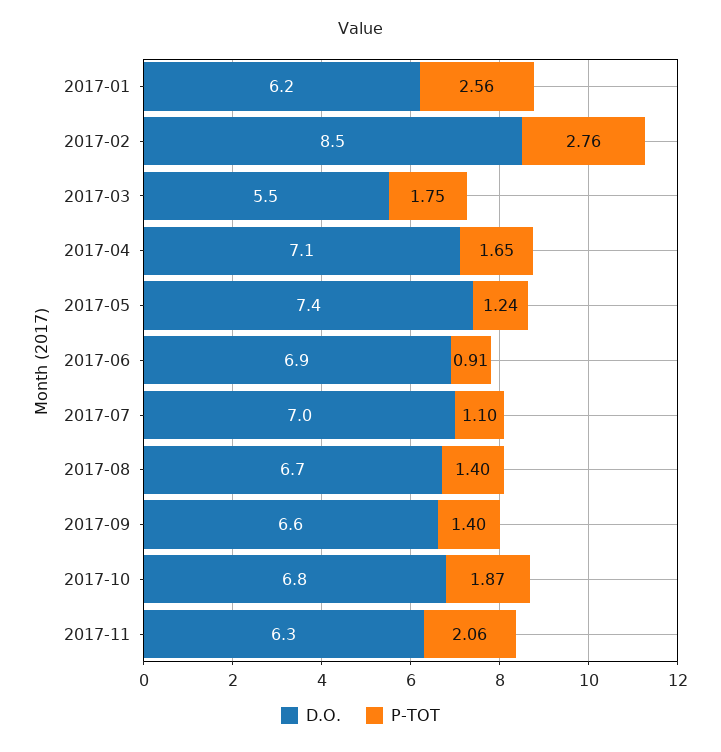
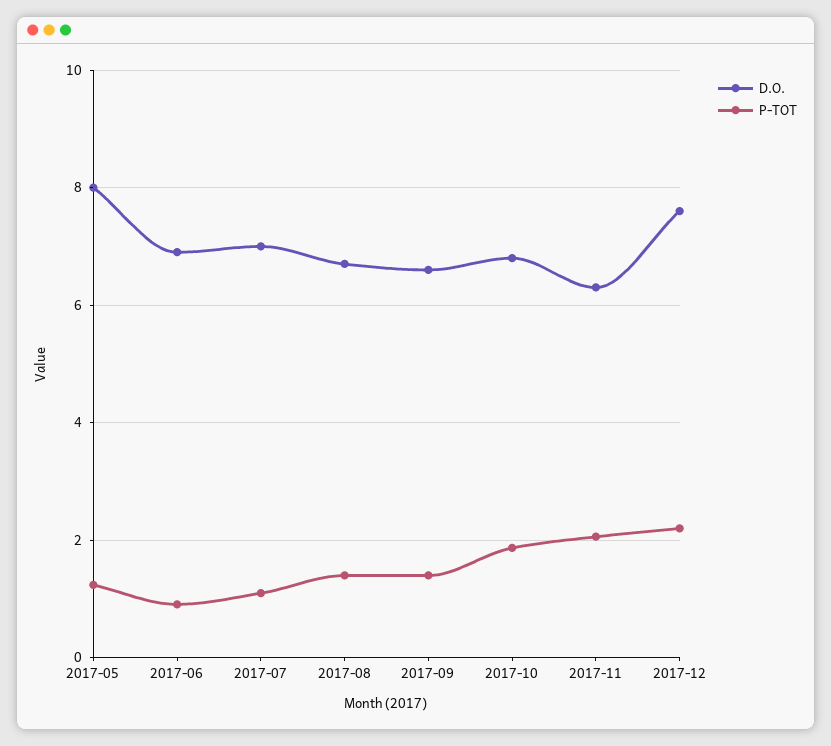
D.O., 2017-01: 6.2 -> none
P-TOT, 2017-01: 2.56 -> none
D.O., 2017-02: 8.5 -> none
P-TOT, 2017-02: 2.76 -> none
D.O., 2017-03: 5.5 -> none
P-TOT, 2017-03: 1.75 -> none
D.O., 2017-04: 7.1 -> none
P-TOT, 2017-04: 1.65 -> none
D.O., 2017-05: 7.4 -> 8
D.O., 2017-12: none -> 7.6
P-TOT, 2017-12: none -> 2.2

